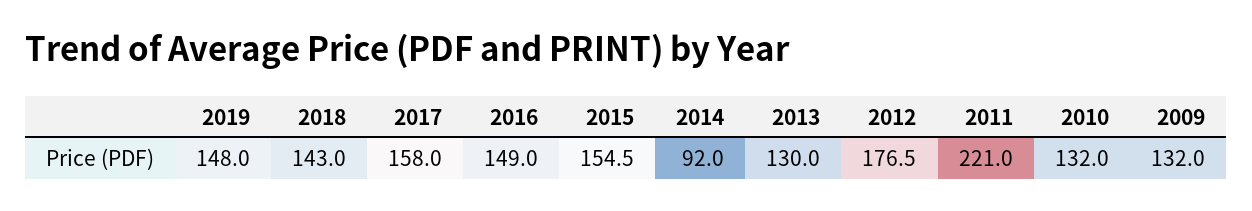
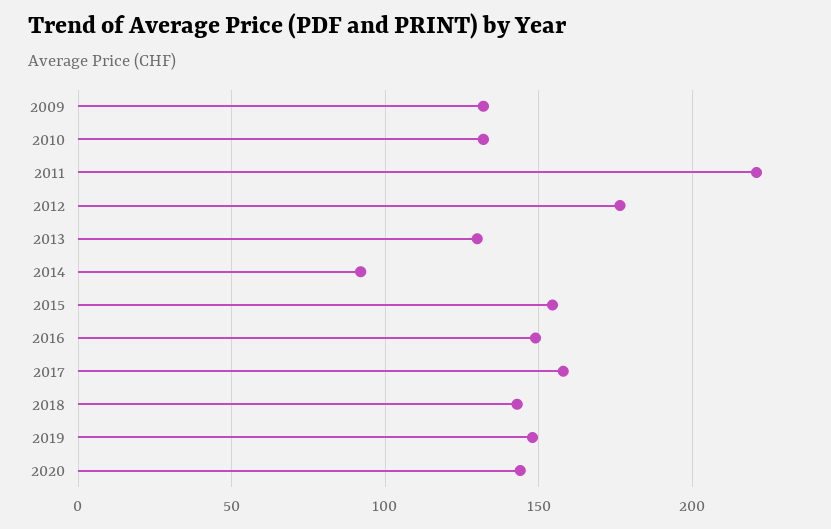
2020: none -> 145

